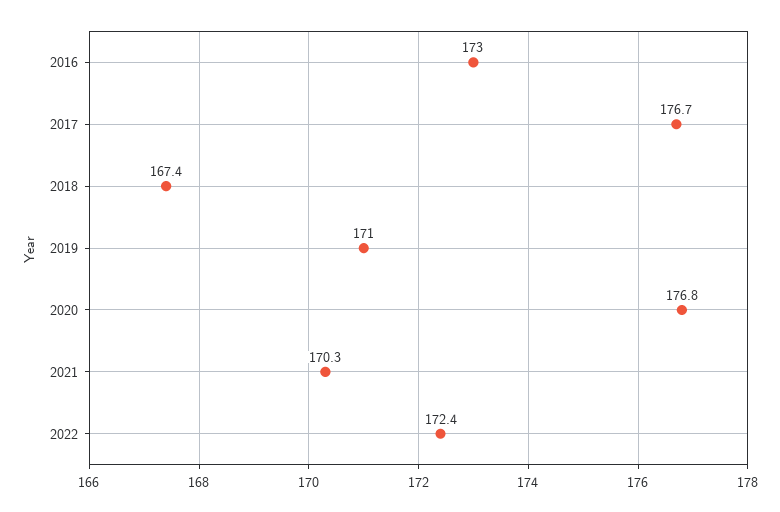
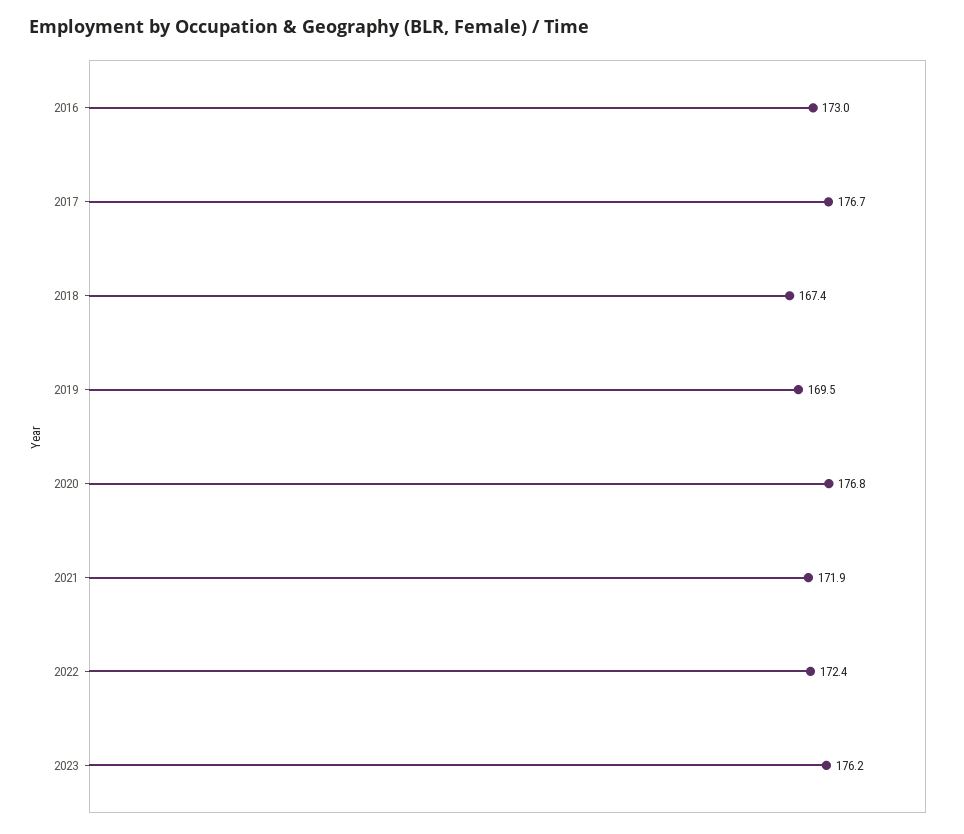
2019: 171 -> 169.5
2021: 170.3 -> 171.9
2023: none -> 176.2

